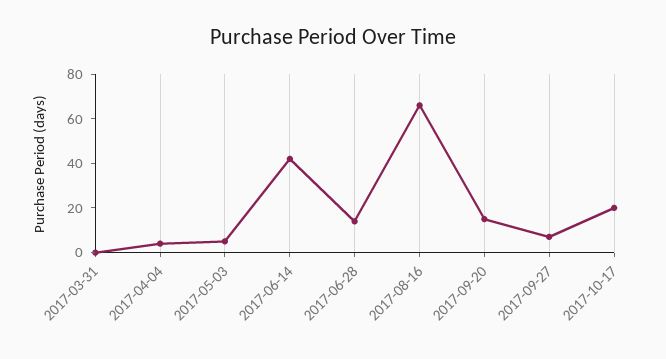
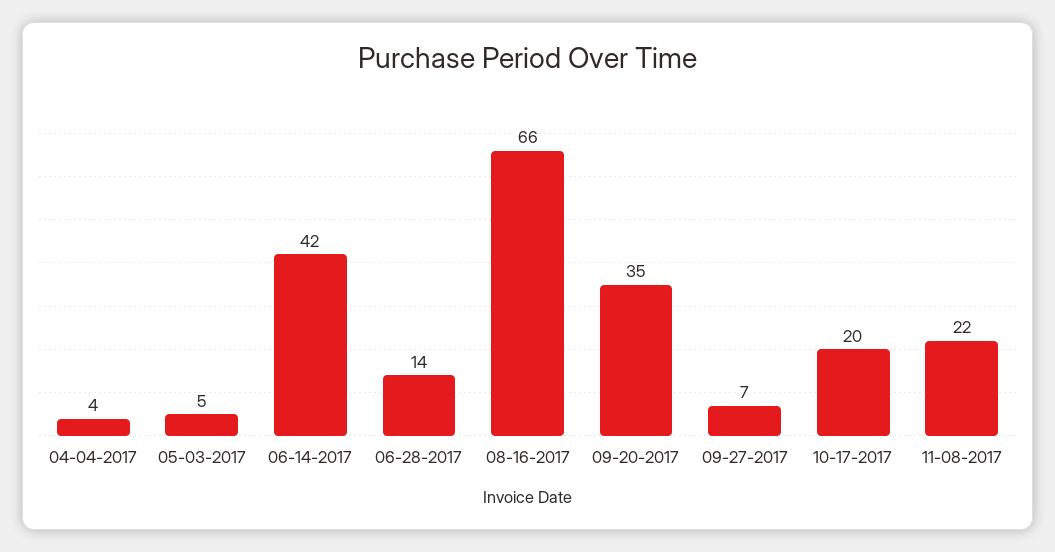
2017-03-31: 0 -> none
2017-09-20: 15 -> 35
11-08-2017: none -> 22

